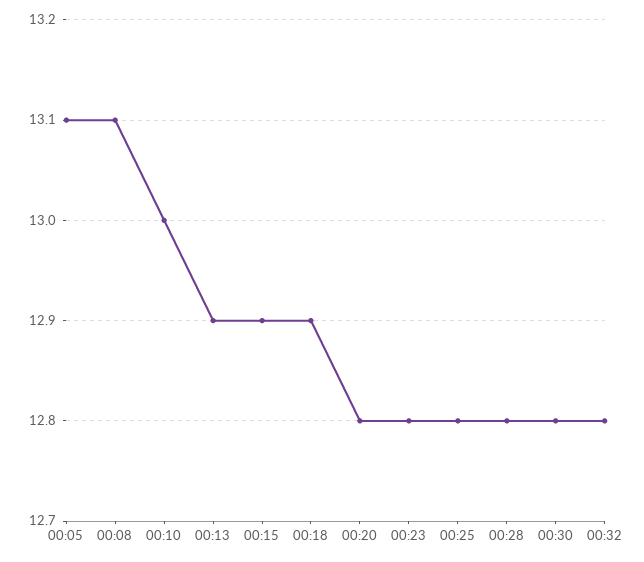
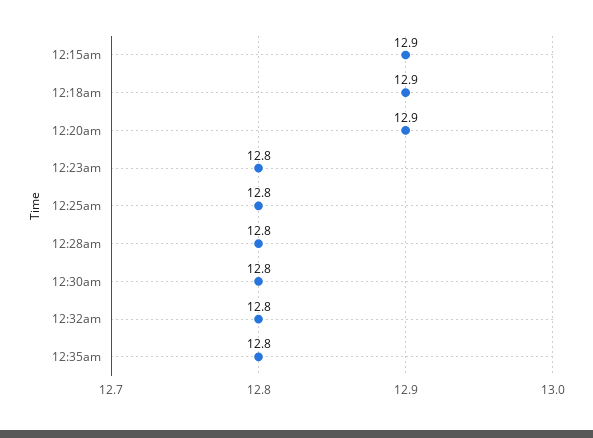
00:05: 13.1 -> none
00:08: 13.1 -> none
00:10: 13 -> none
00:13: 12.9 -> none
00:20: 12.8 -> 12.9
12:35am: none -> 12.8

